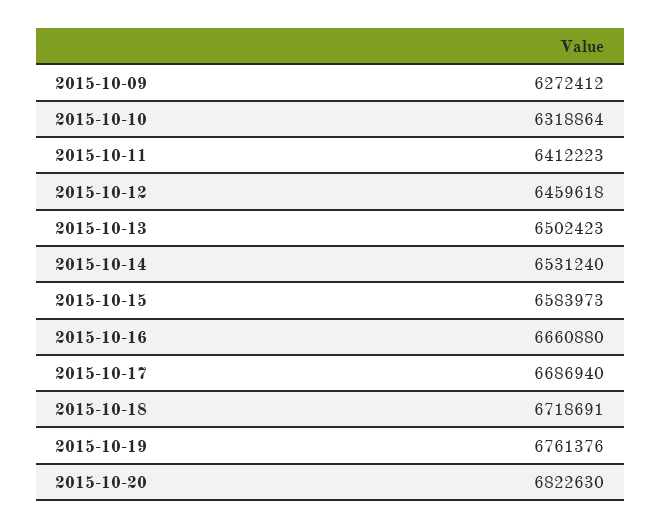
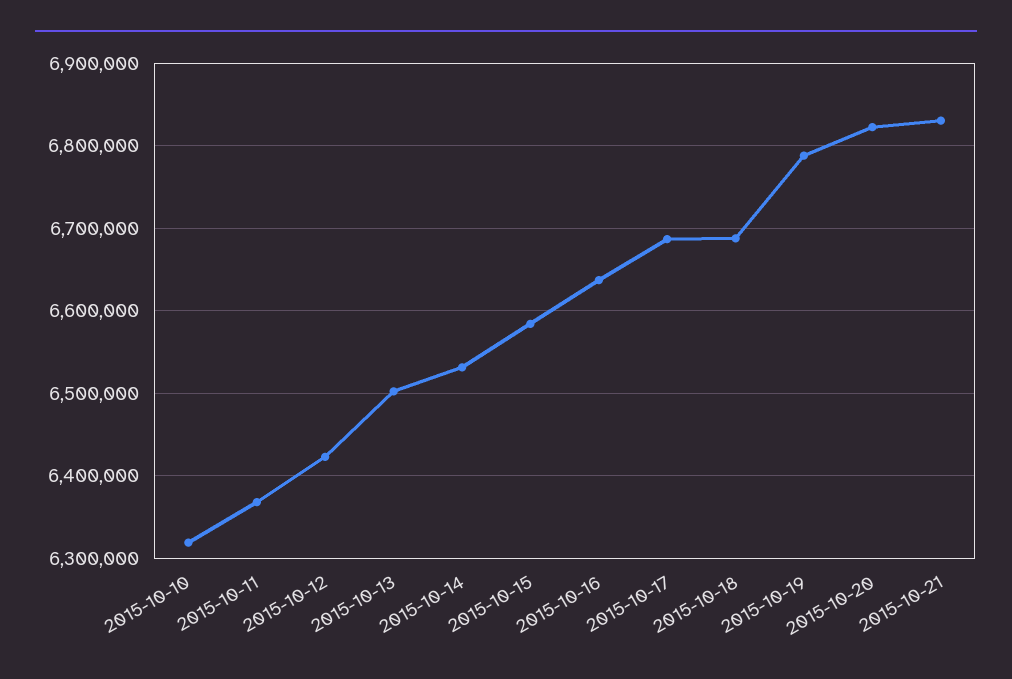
2015-10-09: 6272412 -> none
2015-10-11: 6412223 -> 6370000
2015-10-12: 6459618 -> 6420000
2015-10-16: 6660880 -> 6640000
2015-10-18: 6718691 -> 6690000
2015-10-19: 6761376 -> 6790000
2015-10-21: none -> 6830000

